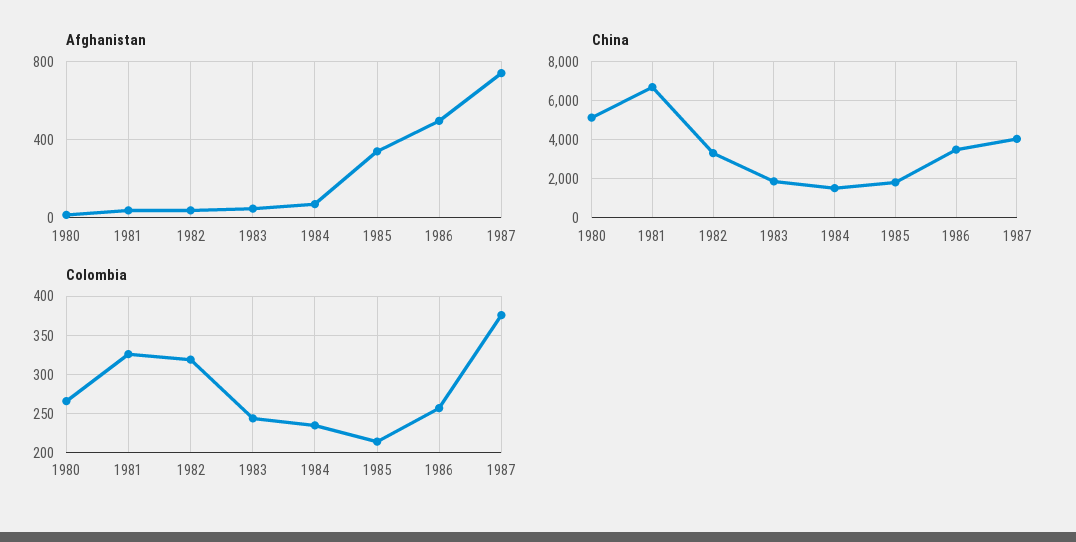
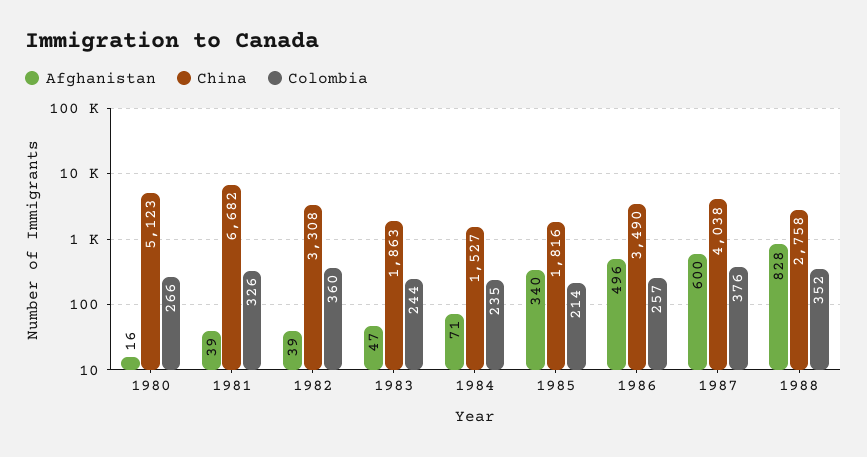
Afghanistan, 1987: 750 -> 600
Colombia, 1982: 320 -> 360
Afghanistan, 1988: none -> 828
China, 1988: none -> 2758
Colombia, 1988: none -> 352

